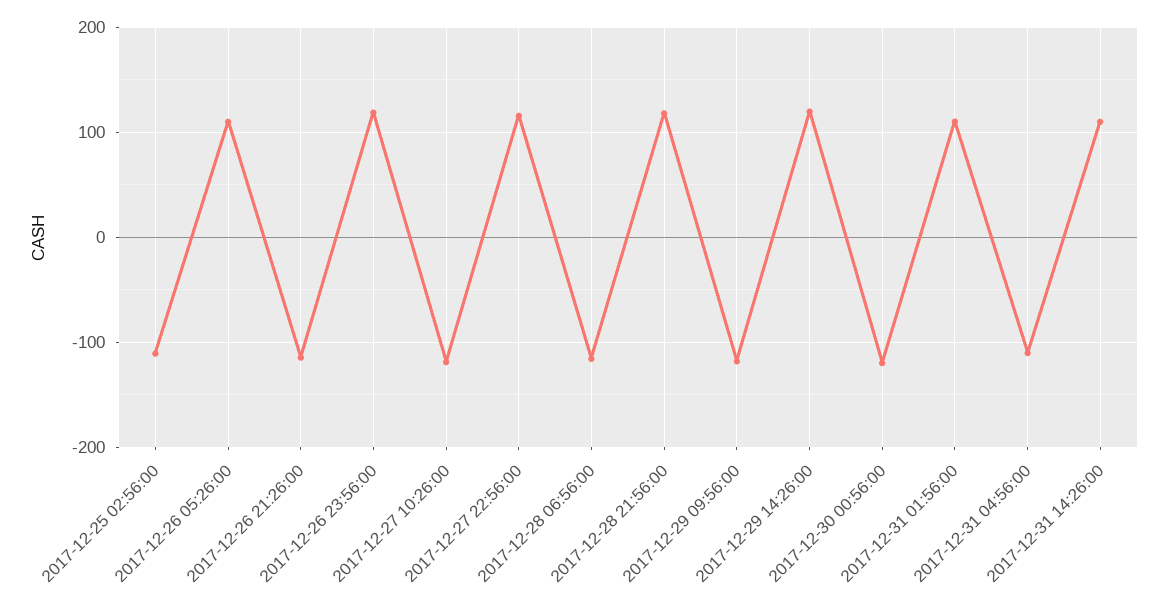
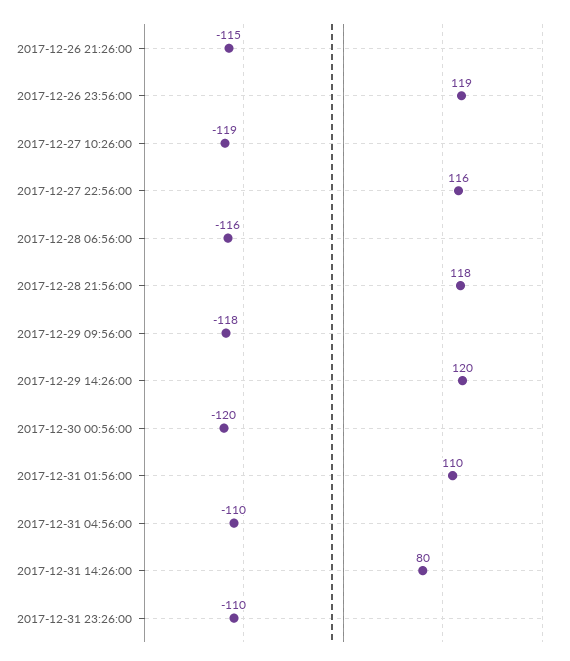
2017-12-25 02:56:00: -110 -> none
2017-12-26 05:26:00: 110 -> none
2017-12-31 14:26:00: 110 -> 80
2017-12-31 23:26:00: none -> -110

